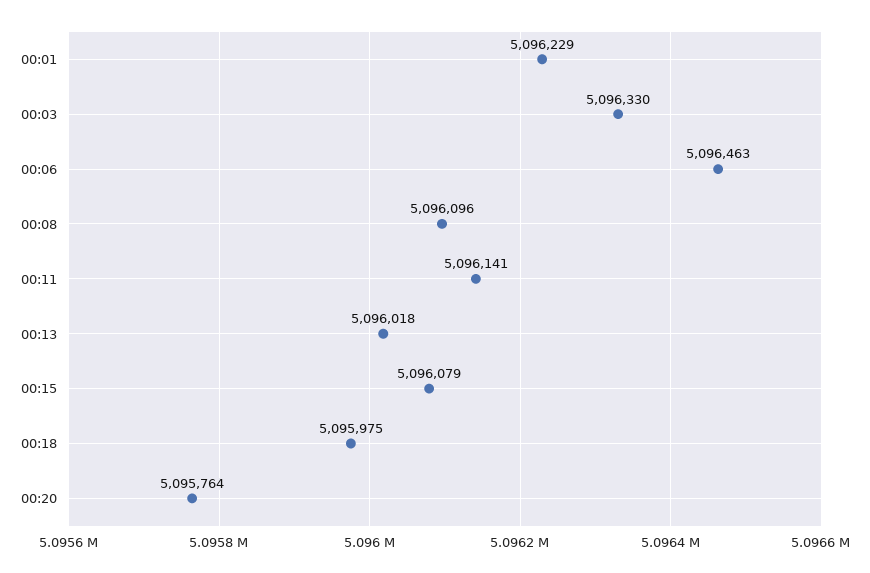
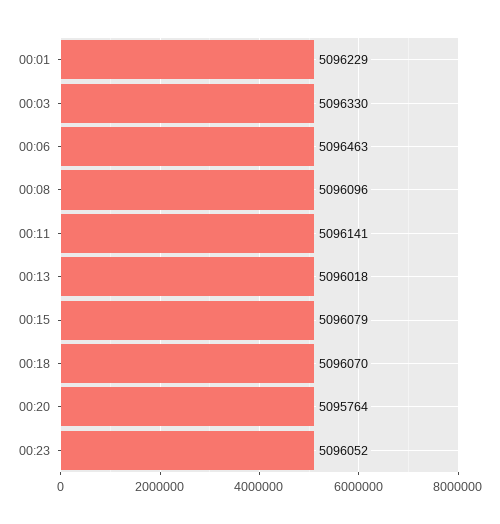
00:18: 5095975 -> 5096070
00:23: none -> 5096052

